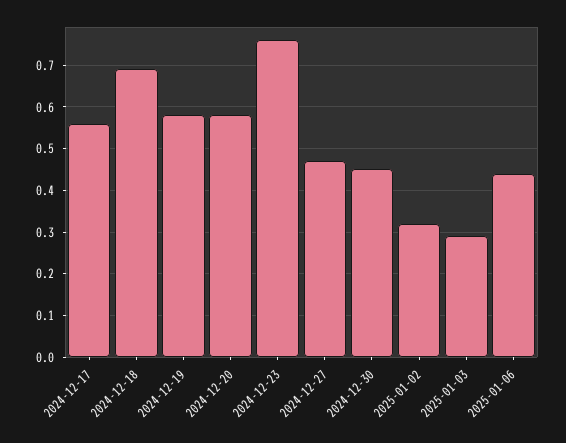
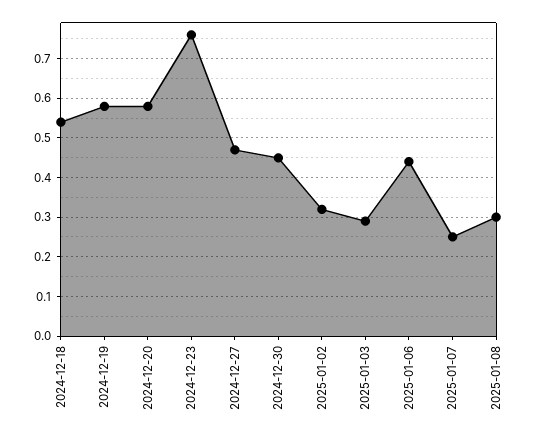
2024-12-17: 0.55 -> none
2024-12-18: 0.7 -> 0.55
2025-01-07: none -> 0.25
2025-01-08: none -> 0.3

